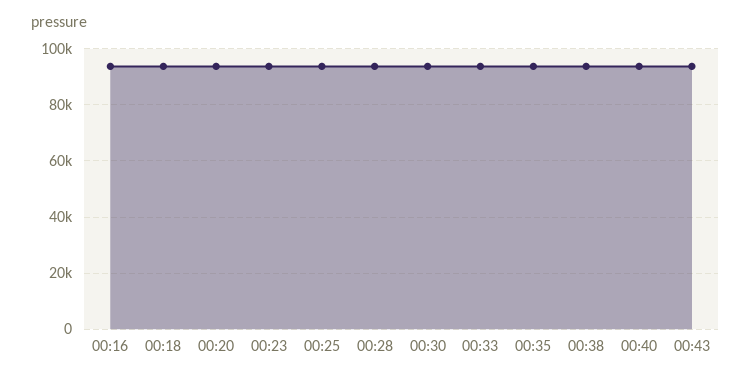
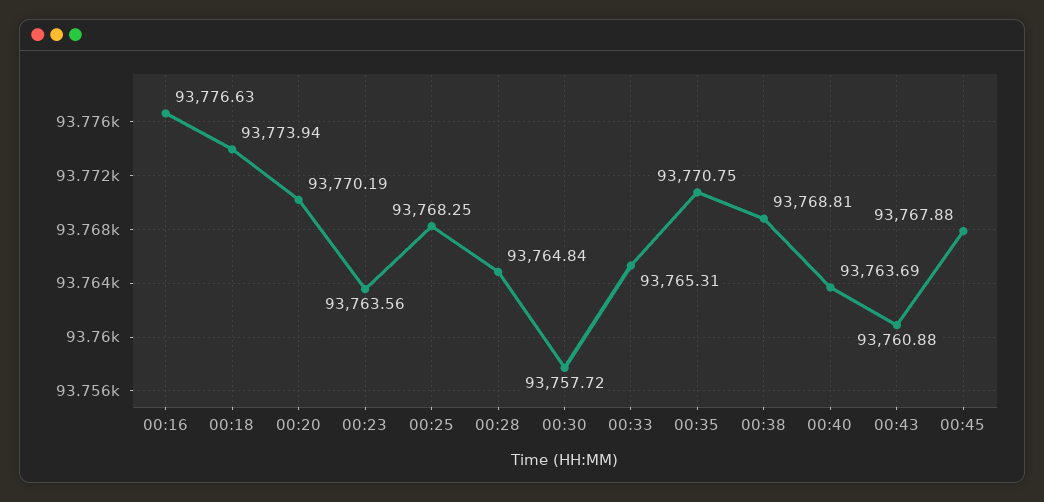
00:45: none -> 93767.88

